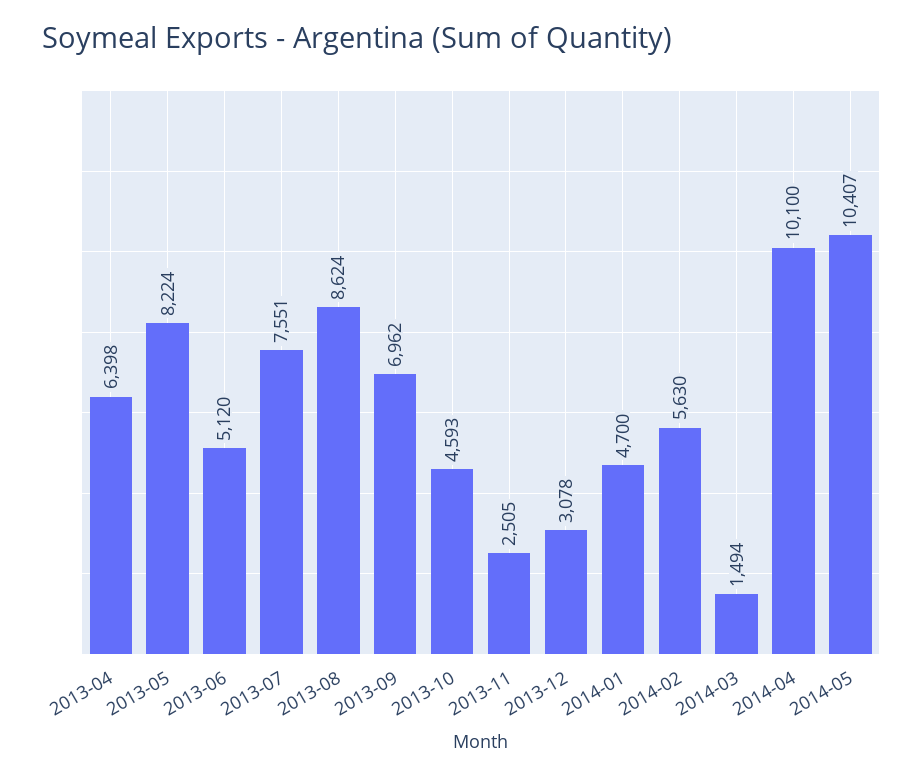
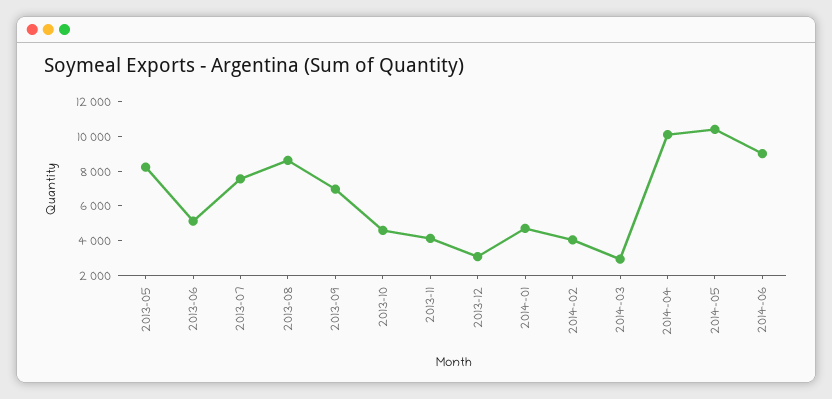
2013-04: 6398 -> none
2013-11: 2505 -> 4000
2014-02: 5630 -> 4000
2014-03: 1494 -> 3000
2014-06: none -> 9000

